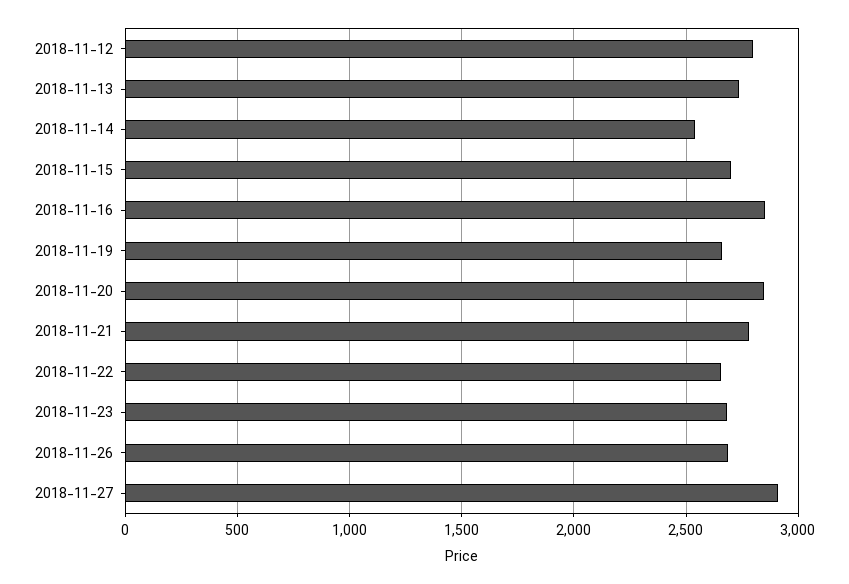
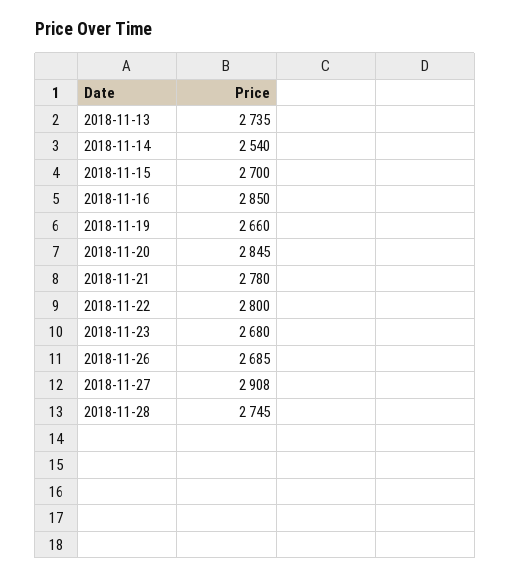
2018-11-12: 2800 -> none
2018-11-22: 2650 -> 2800
2018-11-28: none -> 2745

